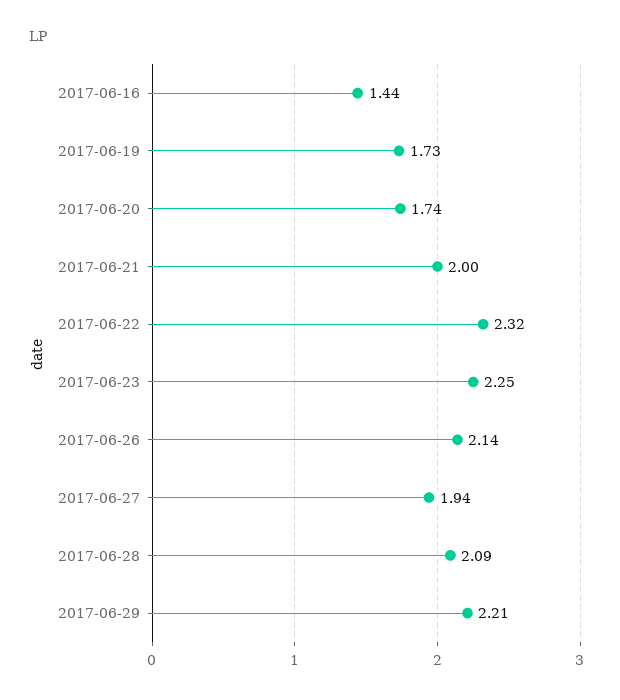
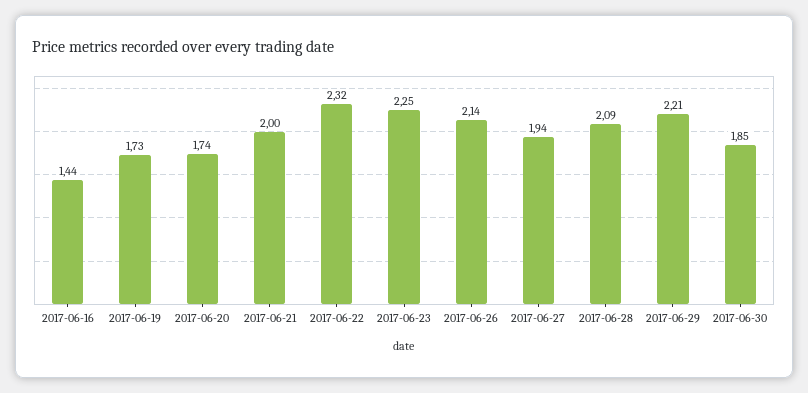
2017-06-30: none -> 1.85

